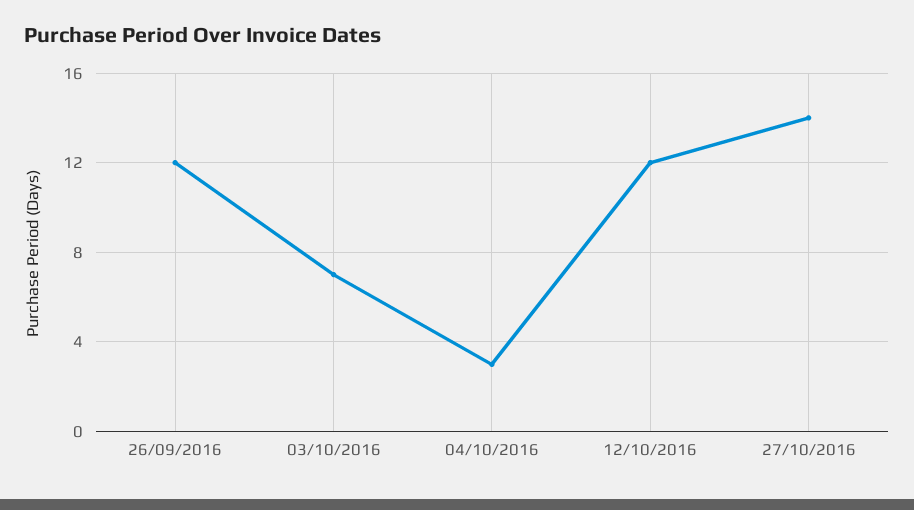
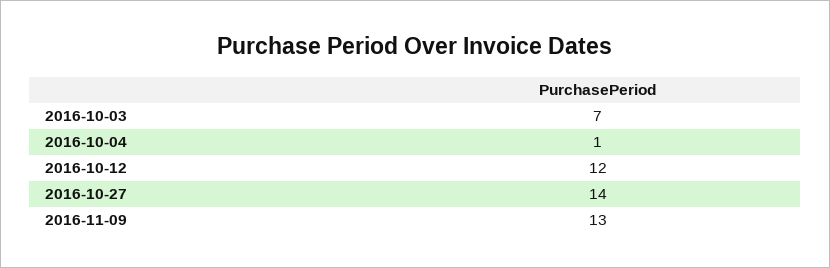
26/09/2016: 12 -> none
04/10/2016: 3 -> 1
2016-11-09: none -> 13

